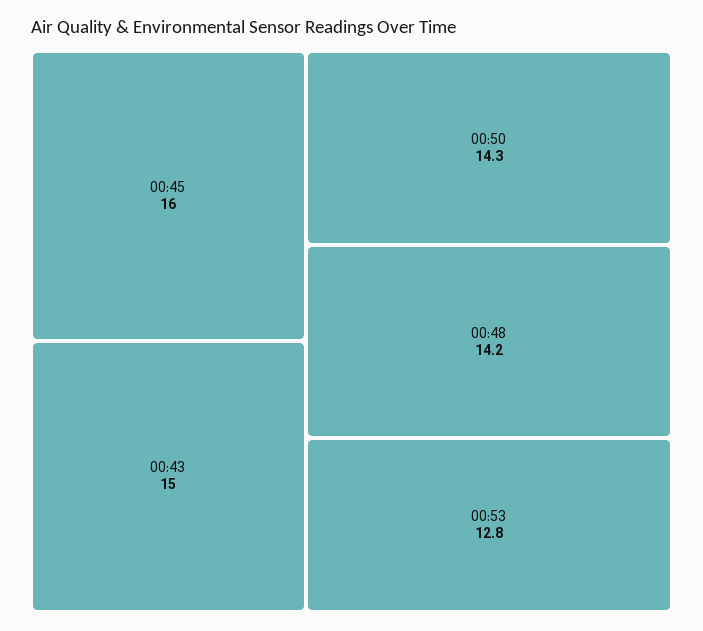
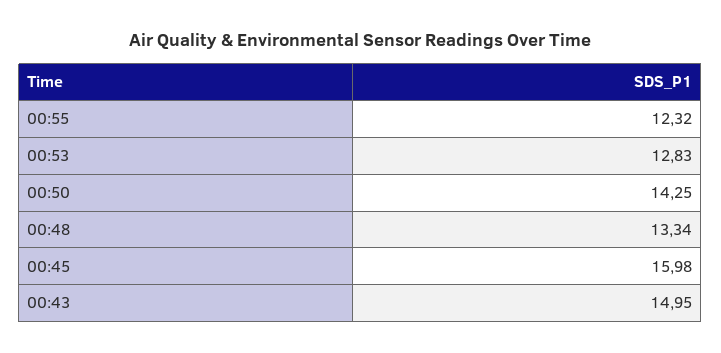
00:48: 14.2 -> 13.34
00:55: none -> 12.32

